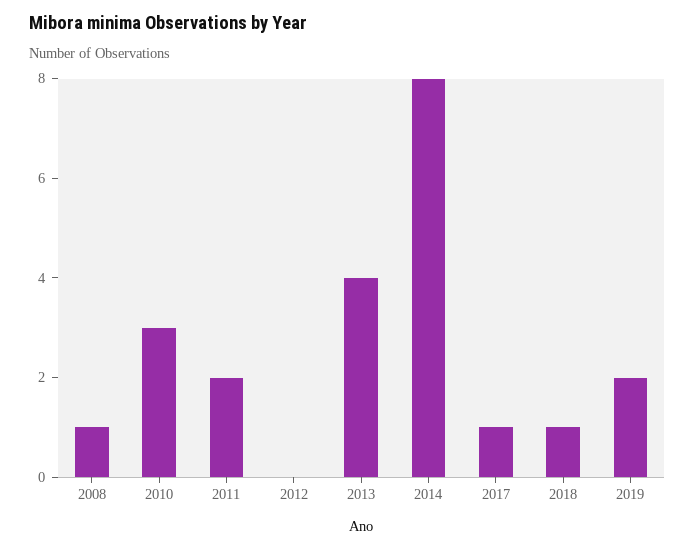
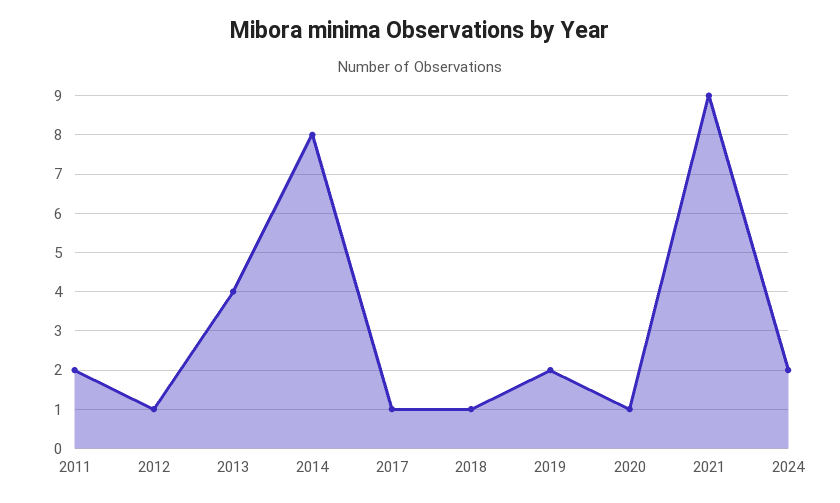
2008: 1 -> none
2010: 3 -> none
2012: 0 -> 1
2020: none -> 1
2021: none -> 9
2024: none -> 2

